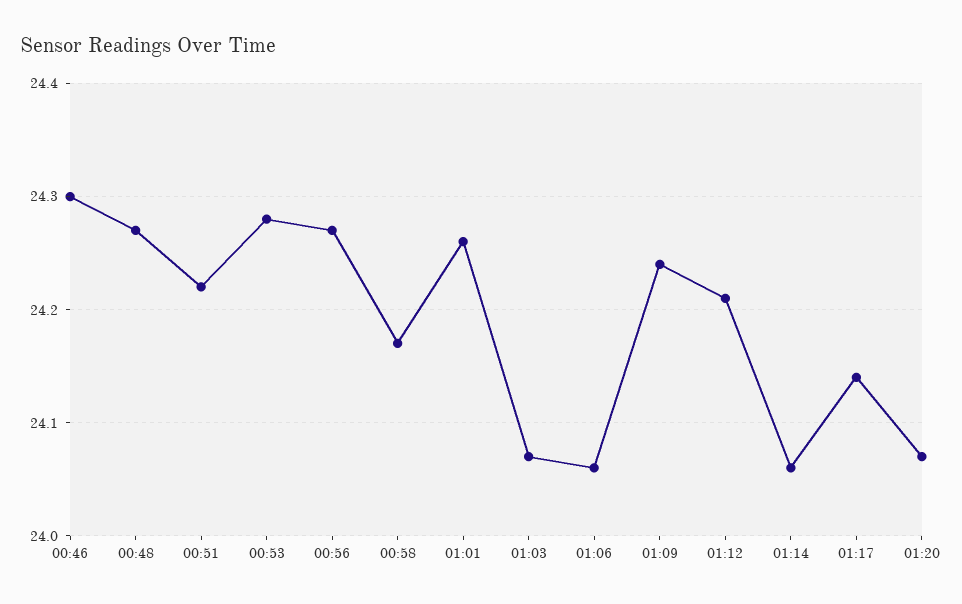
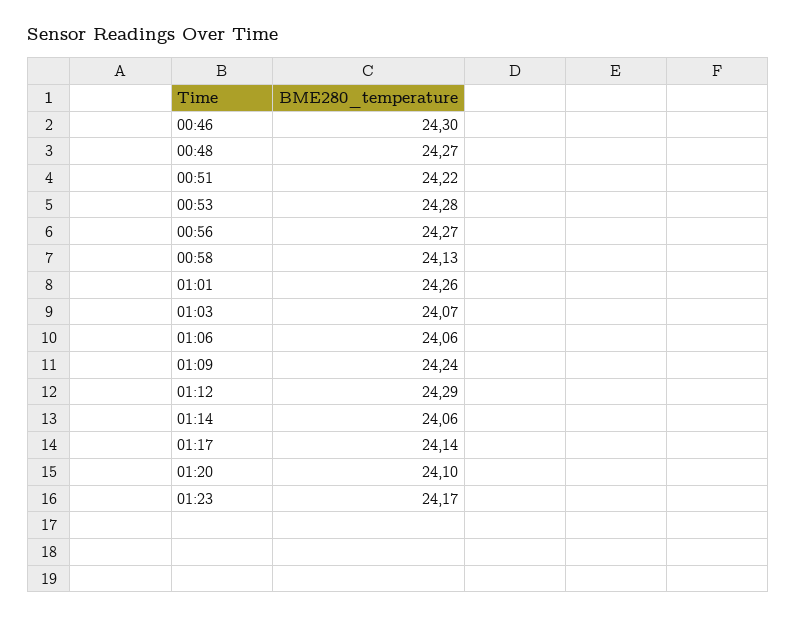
00:58: 24.17 -> 24.13
01:12: 24.21 -> 24.29
01:20: 24.07 -> 24.1
01:23: none -> 24.17

